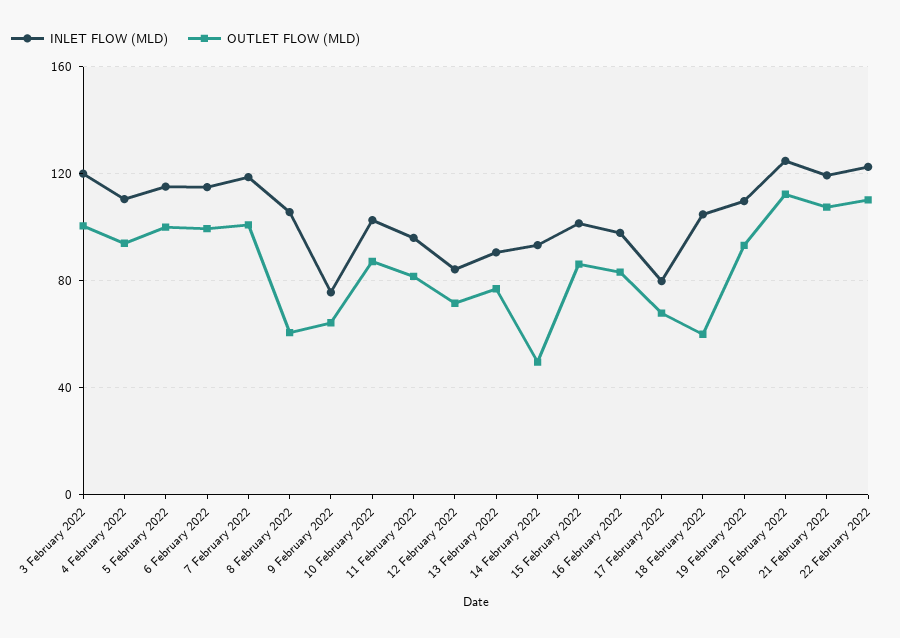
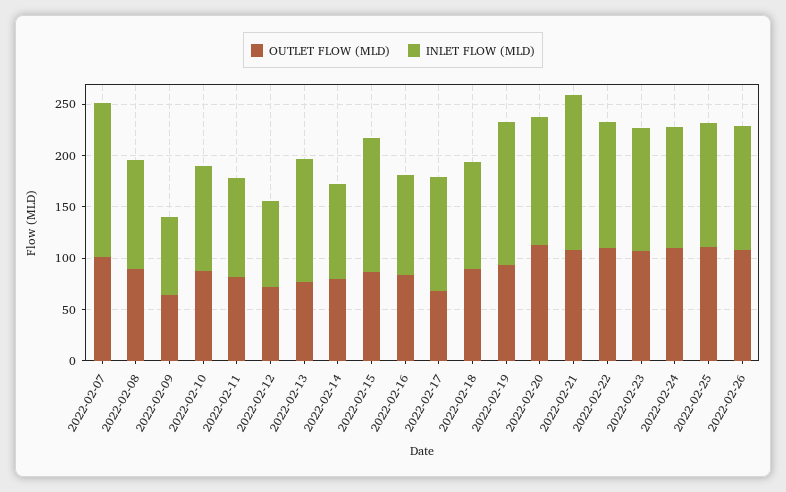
INLET FLOW (MLD), 3 February 2022: 120 -> none
OUTLET FLOW (MLD), 3 February 2022: 100 -> none
INLET FLOW (MLD), 4 February 2022: 110 -> none
OUTLET FLOW (MLD), 4 February 2022: 95 -> none
INLET FLOW (MLD), 5 February 2022: 115 -> none
OUTLET FLOW (MLD), 5 February 2022: 100 -> none
INLET FLOW (MLD), 6 February 2022: 115 -> none
OUTLET FLOW (MLD), 6 February 2022: 100 -> none
INLET FLOW (MLD), 7 February 2022: 120 -> 150
OUTLET FLOW (MLD), 8 February 2022: 60 -> 90
INLET FLOW (MLD), 13 February 2022: 90 -> 120
OUTLET FLOW (MLD), 14 February 2022: 50 -> 80
INLET FLOW (MLD), 15 February 2022: 100 -> 130
INLET FLOW (MLD), 17 February 2022: 80 -> 110
OUTLET FLOW (MLD), 18 February 2022: 60 -> 90
INLET FLOW (MLD), 19 February 2022: 110 -> 140
INLET FLOW (MLD), 21 February 2022: 120 -> 150
OUTLET FLOW (MLD), 2022-02-23: none -> 110
INLET FLOW (MLD), 2022-02-23: none -> 120
OUTLET FLOW (MLD), 2022-02-24: none -> 110
INLET FLOW (MLD), 2022-02-24: none -> 120
OUTLET FLOW (MLD), 2022-02-25: none -> 110
INLET FLOW (MLD), 2022-02-25: none -> 120
OUTLET FLOW (MLD), 2022-02-26: none -> 110
INLET FLOW (MLD), 2022-02-26: none -> 120

